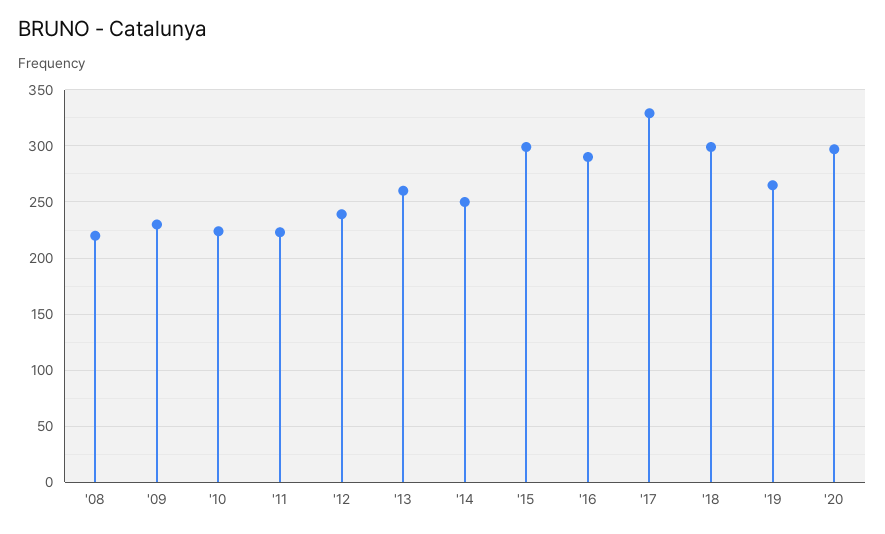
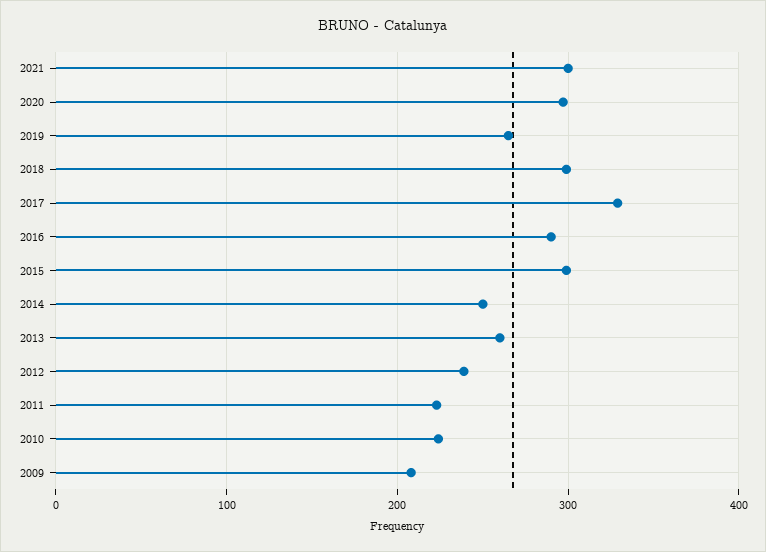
'08: 220 -> none
'09: 230 -> 210
2021: none -> 300

